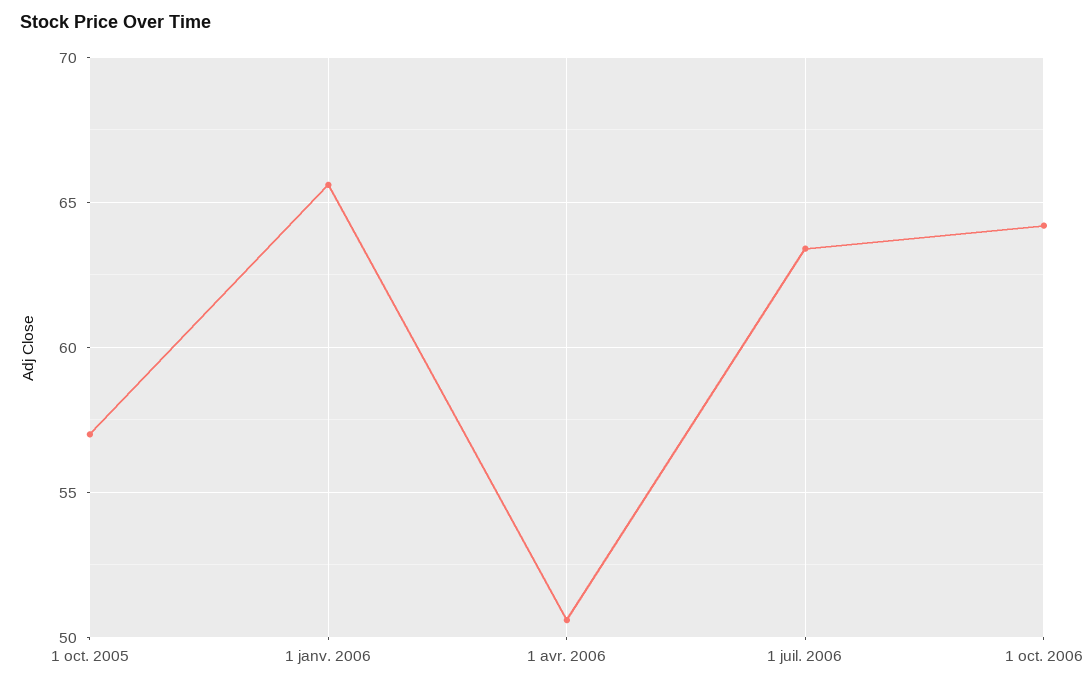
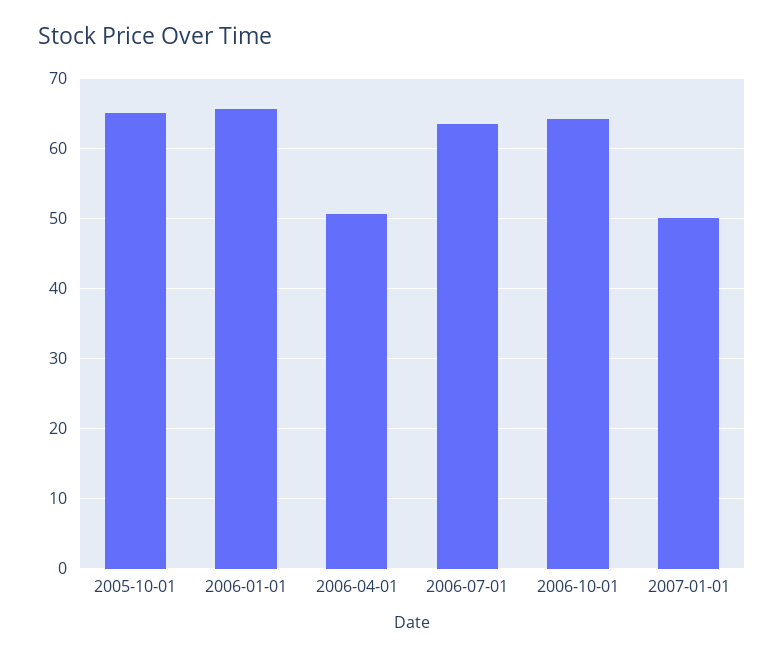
1 oct. 2005: 57 -> 65
2007-01-01: none -> 50

